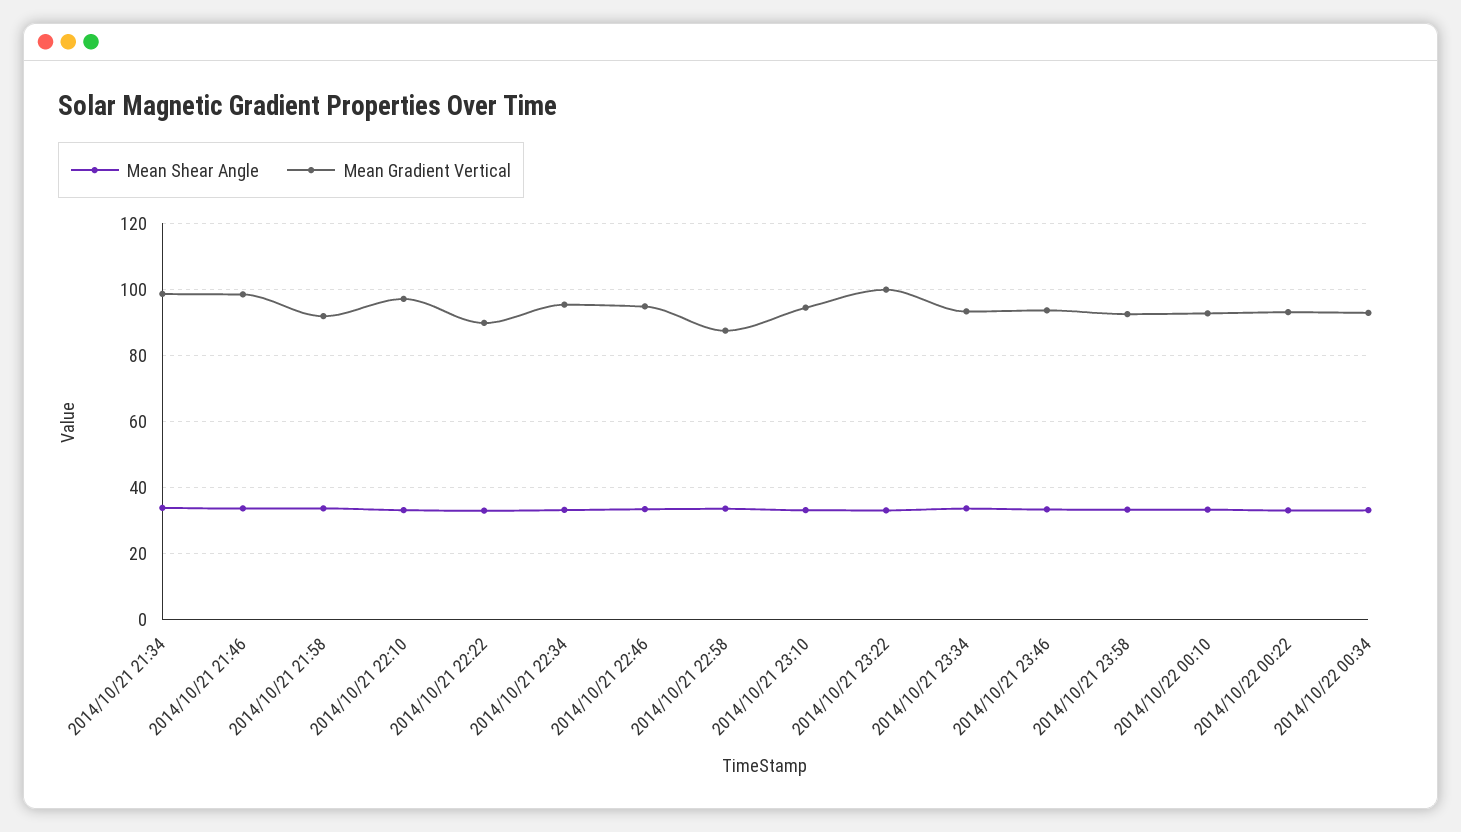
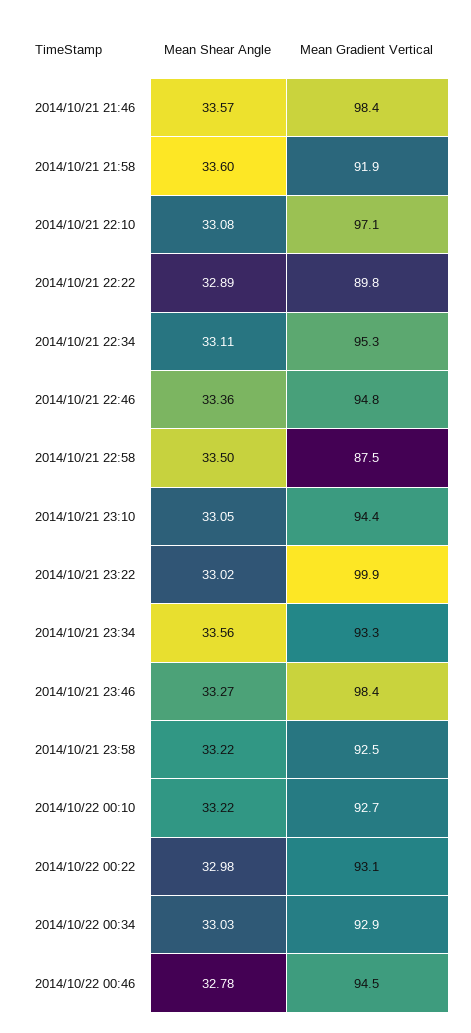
Mean Shear Angle, 2014/10/21 21:34: 34 -> none
Mean Gradient Vertical, 2014/10/21 21:34: 98 -> none
Mean Gradient Vertical, 2014/10/21 23:46: 94 -> 98.4
Mean Shear Angle, 2014/10/22 00:46: none -> 32.78
Mean Gradient Vertical, 2014/10/22 00:46: none -> 94.5

